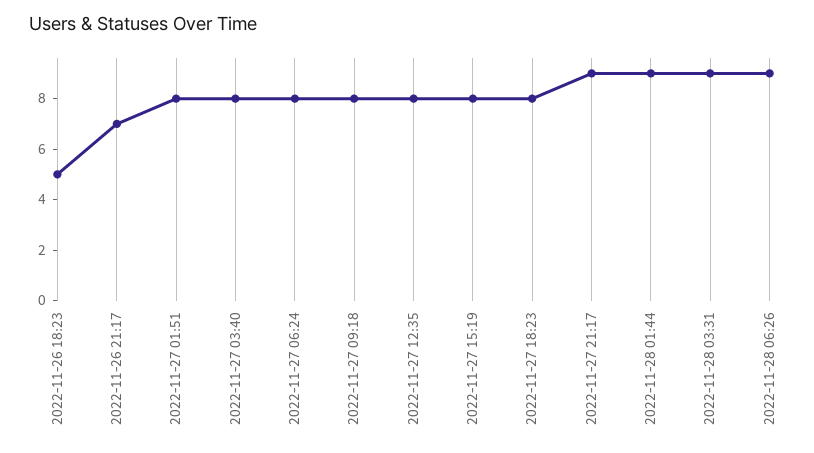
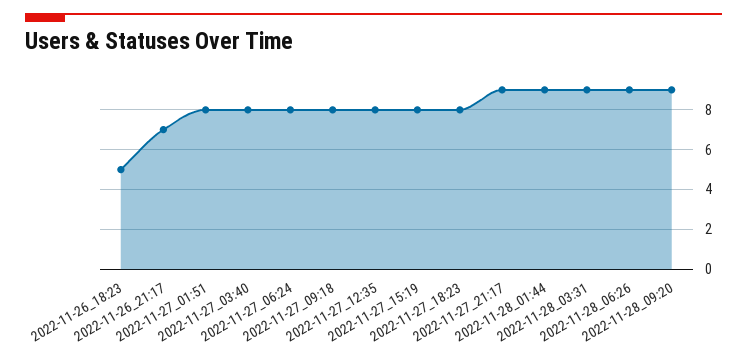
2022-11-28_09:20: none -> 9

